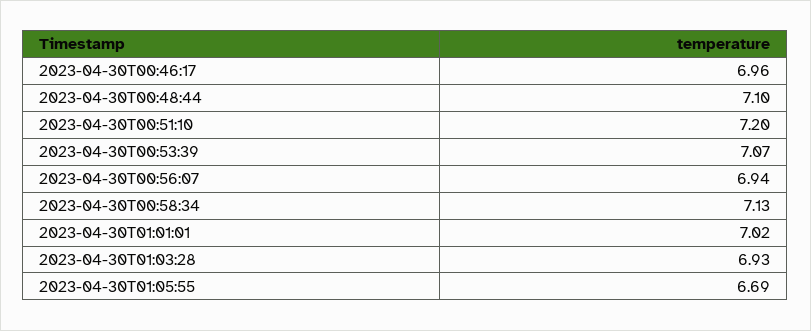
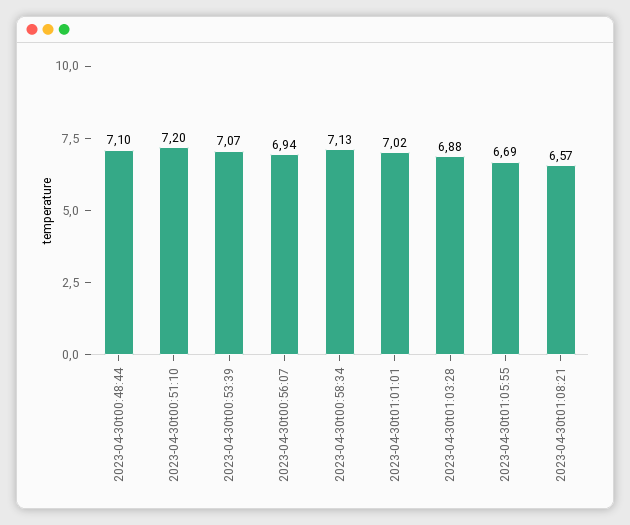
2023-04-30T00:46:17: 6.96 -> none
2023-04-30T01:03:28: 6.93 -> 6.88
2023-04-30t01:08:21: none -> 6.57

